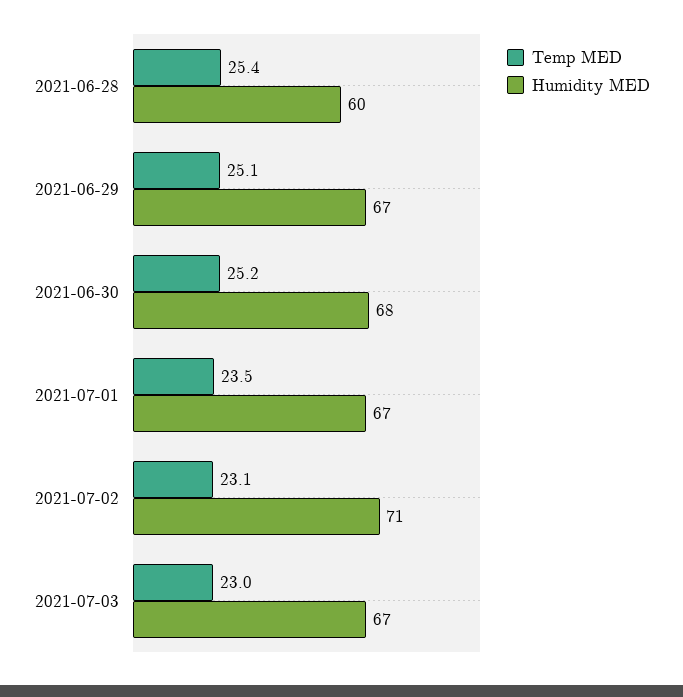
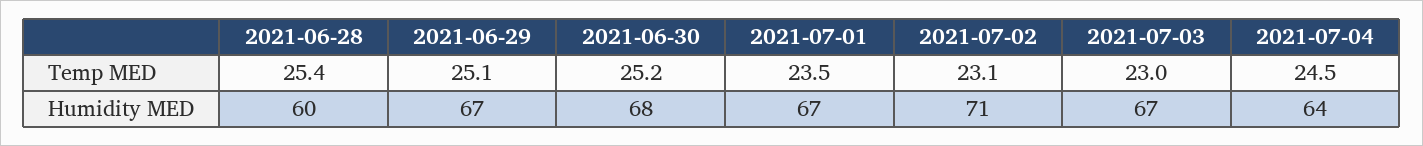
Temp MED, 2021-07-04: none -> 24.5
Humidity MED, 2021-07-04: none -> 64

